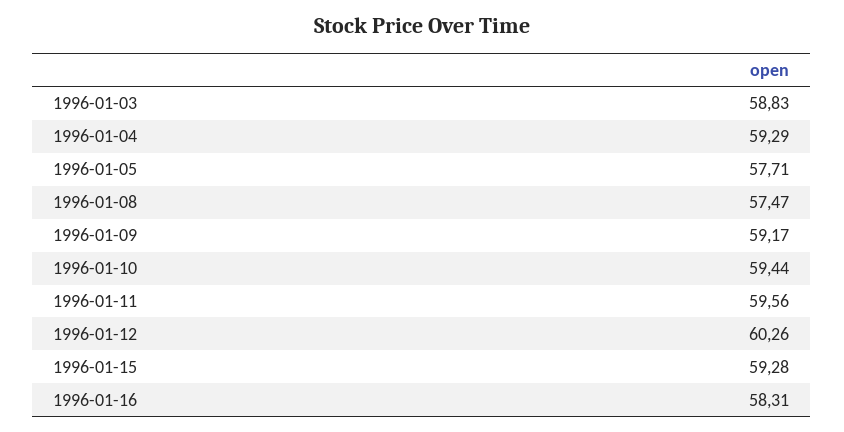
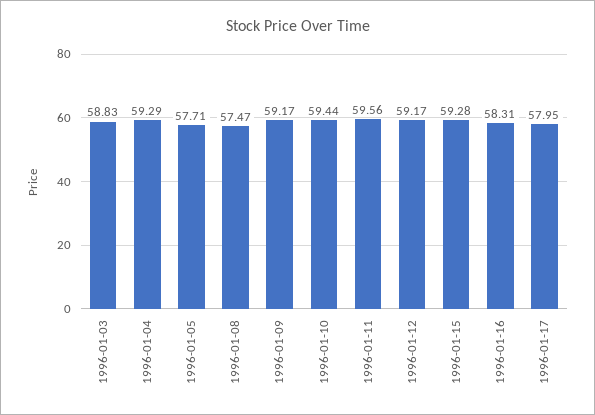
1996-01-12: 60.26 -> 59.17
1996-01-17: none -> 57.95

